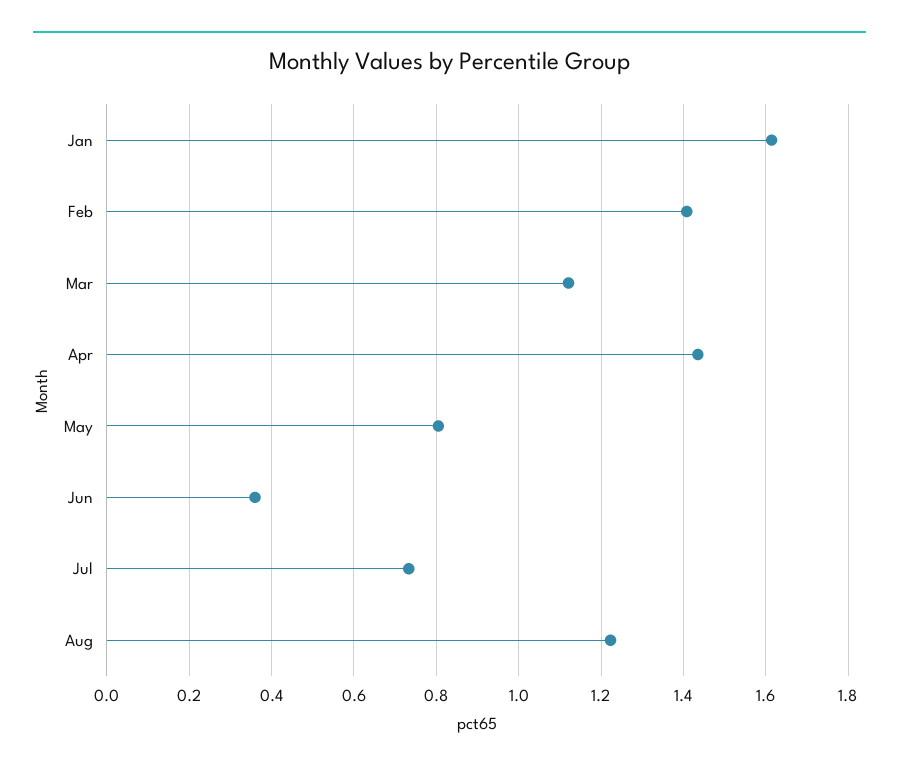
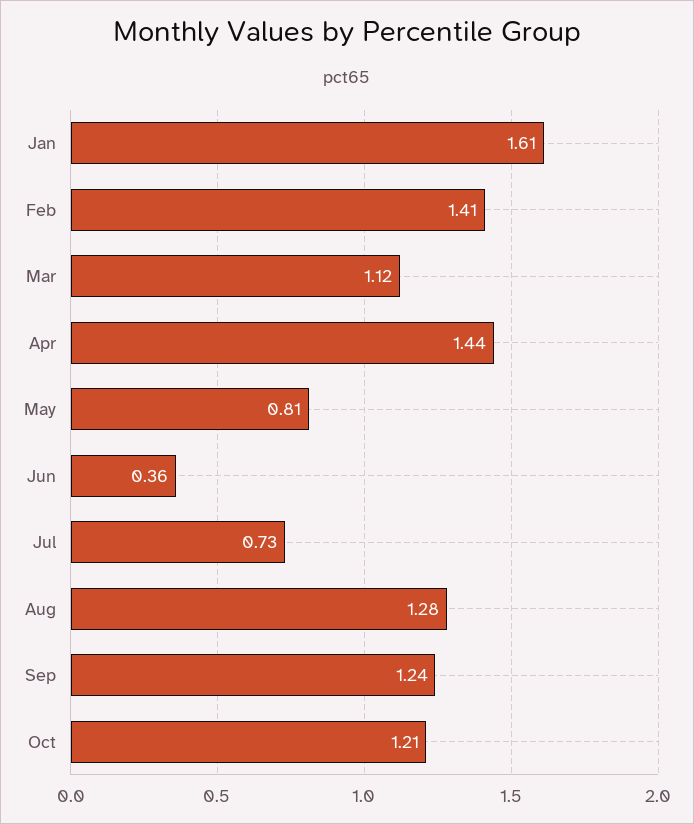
Aug: 1.22 -> 1.28
Sep: none -> 1.24
Oct: none -> 1.21

